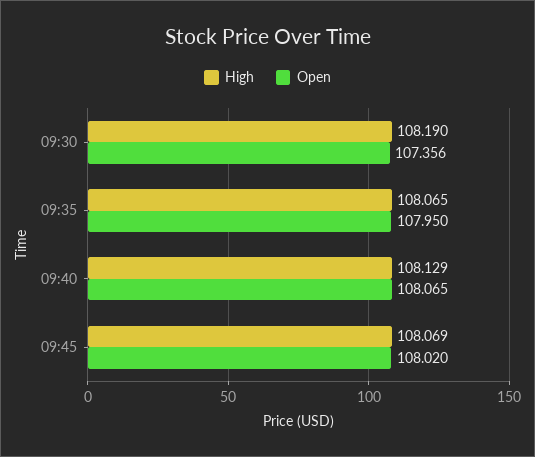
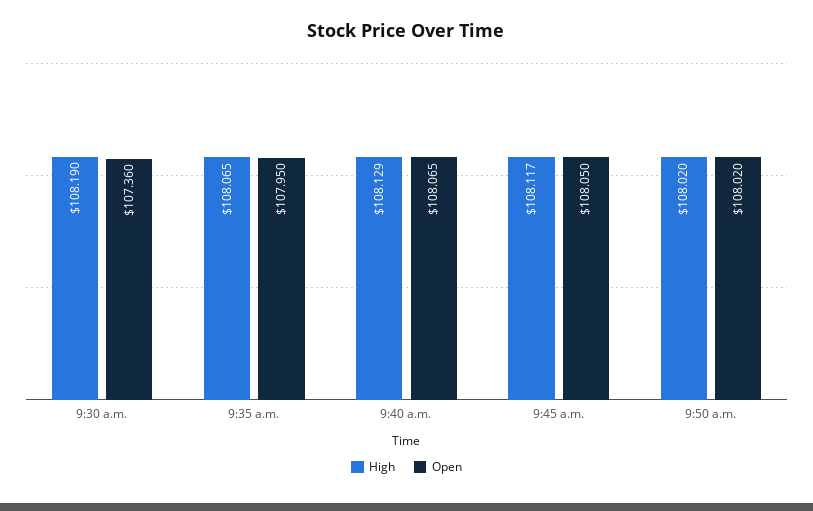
Open, 09:30: 107.356 -> 107.36
High, 09:45: 108.069 -> 108.117
Open, 09:45: 108.02 -> 108.05
High, 9:50 a.m.: none -> 108.02
Open, 9:50 a.m.: none -> 108.02

